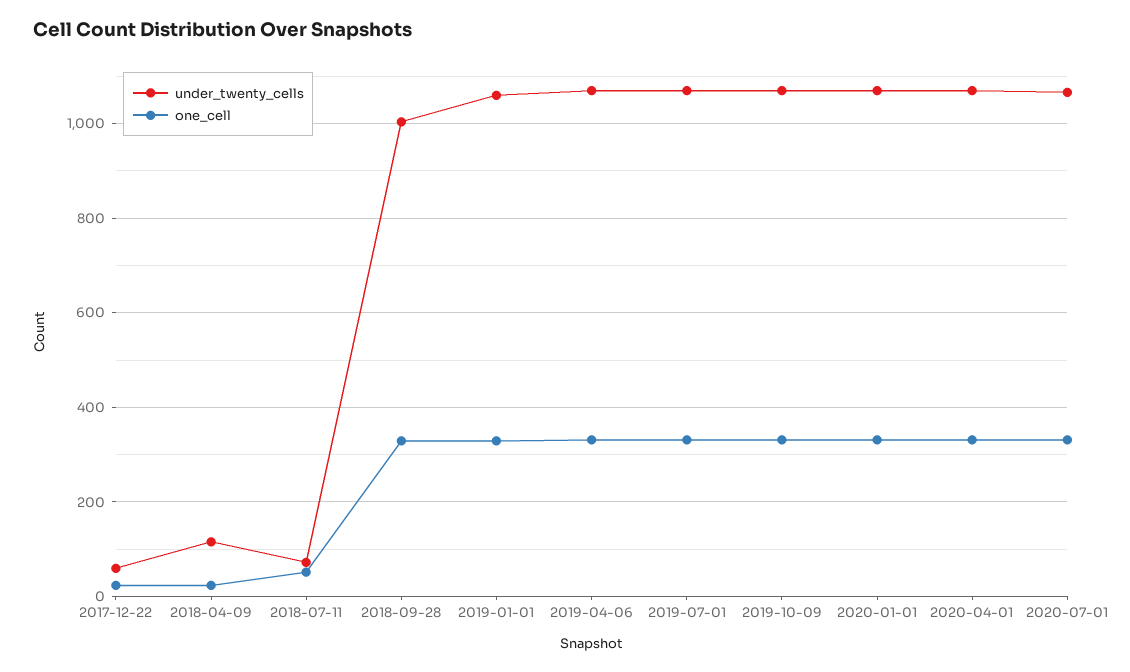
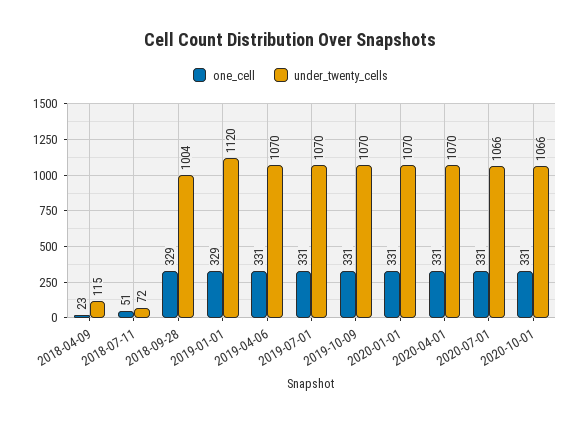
under_twenty_cells, 2017-12-22: 60 -> none
one_cell, 2017-12-22: 20 -> none
under_twenty_cells, 2019-01-01: 1060 -> 1120
one_cell, 2020-10-01: none -> 331
under_twenty_cells, 2020-10-01: none -> 1066

